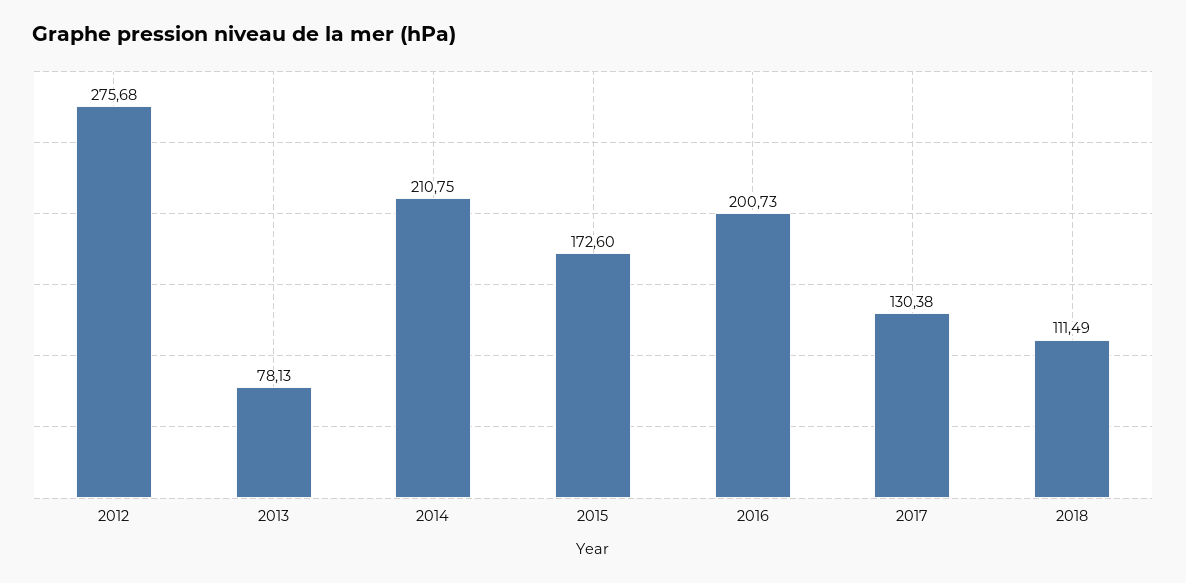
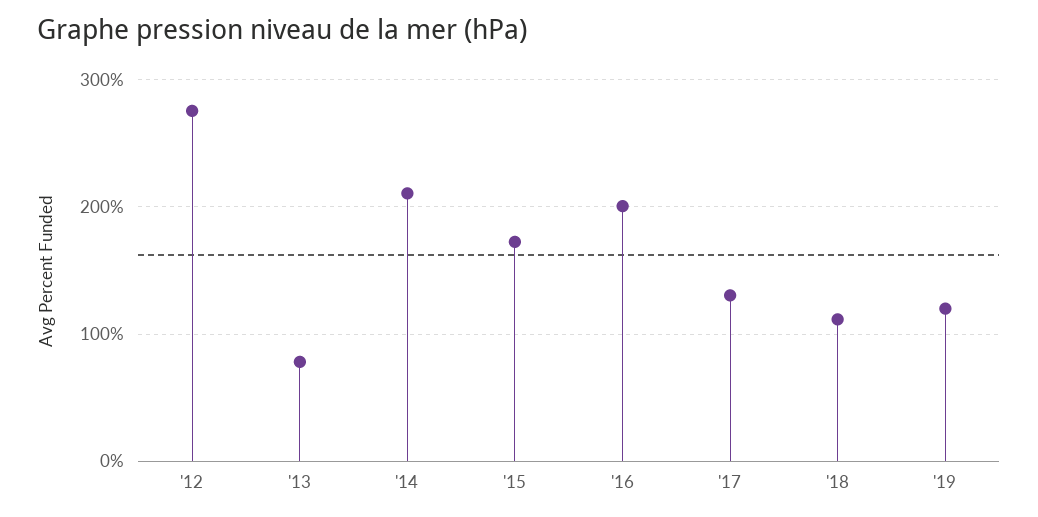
'19: none -> 120

